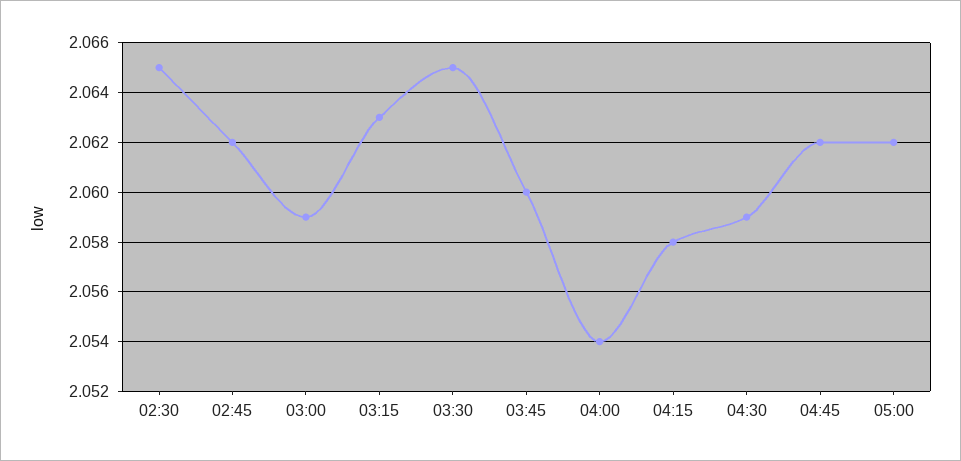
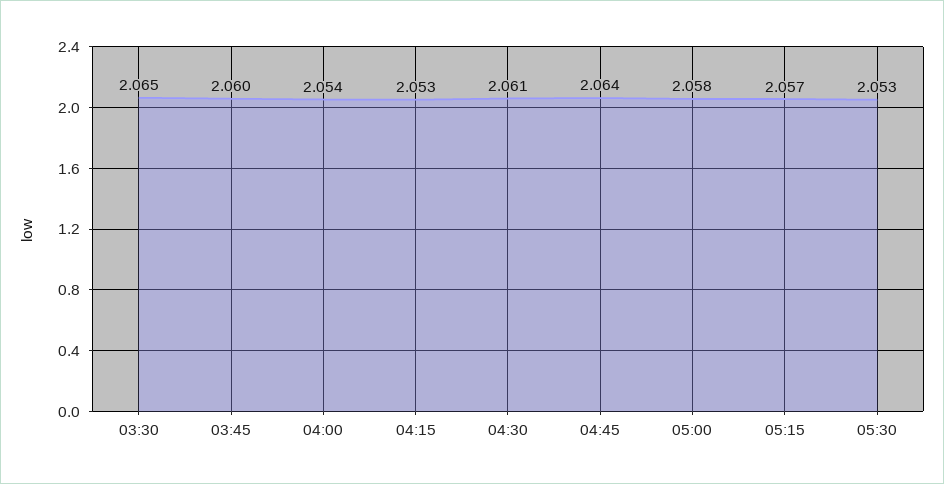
02:30: 2.065 -> none
02:45: 2.062 -> none
03:00: 2.059 -> none
03:15: 2.063 -> none
04:15: 2.058 -> 2.053
04:30: 2.059 -> 2.061
04:45: 2.062 -> 2.064
05:00: 2.062 -> 2.058
05:15: none -> 2.057
05:30: none -> 2.053

